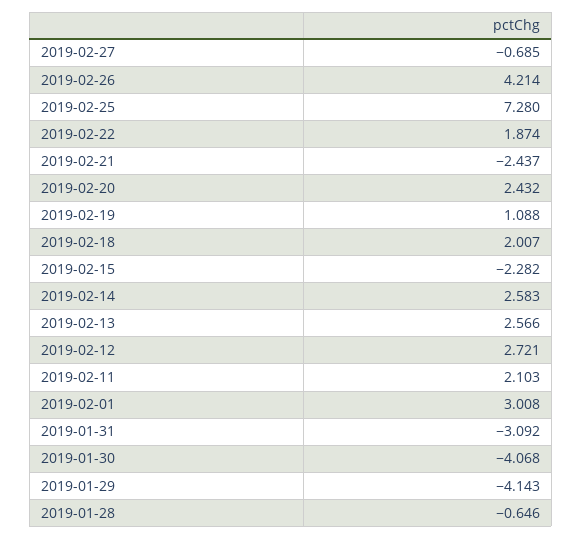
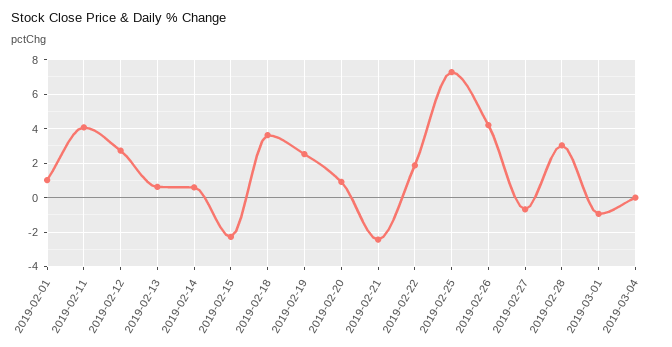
2019-02-20: 2.432 -> 1
2019-02-19: 1.088 -> 2.5
2019-02-18: 2.007 -> 3.5
2019-02-14: 2.583 -> 0.5
2019-02-13: 2.566 -> 0.5
2019-02-11: 2.103 -> 4
2019-02-01: 3.008 -> 1
2019-01-31: -3.092 -> none
2019-01-30: -4.068 -> none
2019-01-29: -4.143 -> none
2019-01-28: -0.646 -> none
2019-02-28: none -> 3
2019-03-01: none -> -1
2019-03-04: none -> 0

